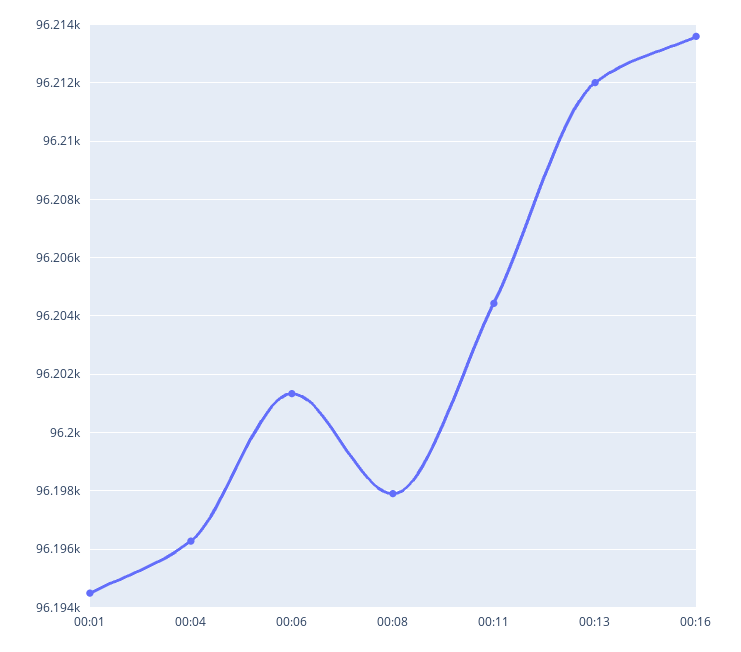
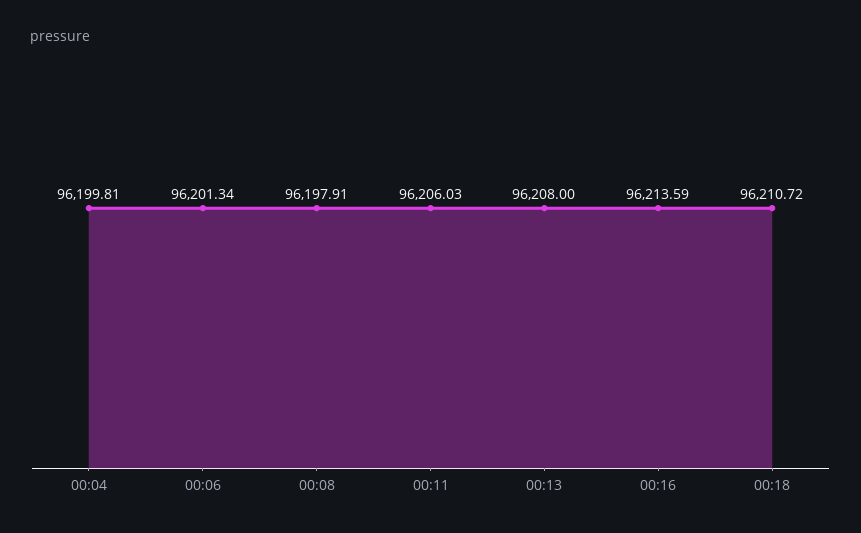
00:01: 96194.5 -> none
00:04: 96196.25 -> 96199.81
00:11: 96204.5 -> 96206.03
00:13: 96212 -> 96208
00:18: none -> 96210.72

